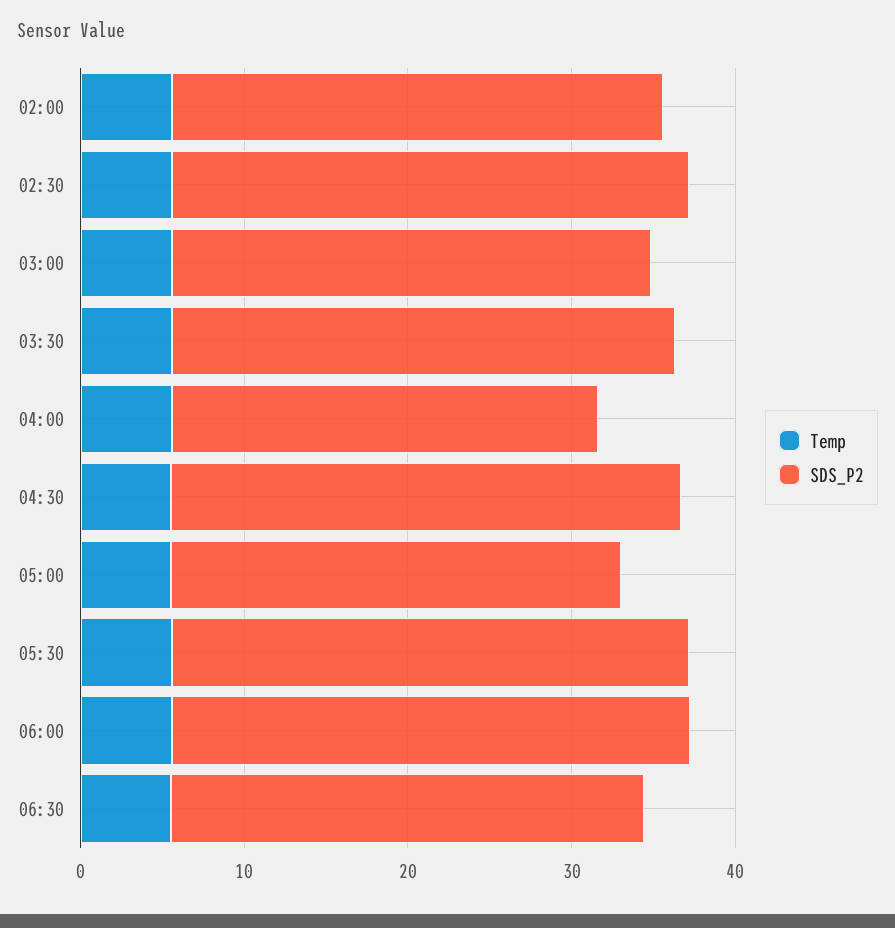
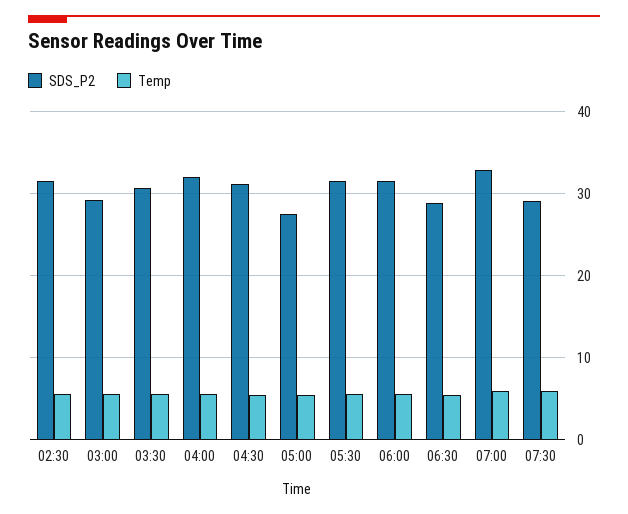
Temp, 02:00: 6 -> none
SDS_P2, 02:00: 30 -> none
SDS_P2, 04:00: 26 -> 32
SDS_P2, 07:00: none -> 33
Temp, 07:00: none -> 6
SDS_P2, 07:30: none -> 29
Temp, 07:30: none -> 6

